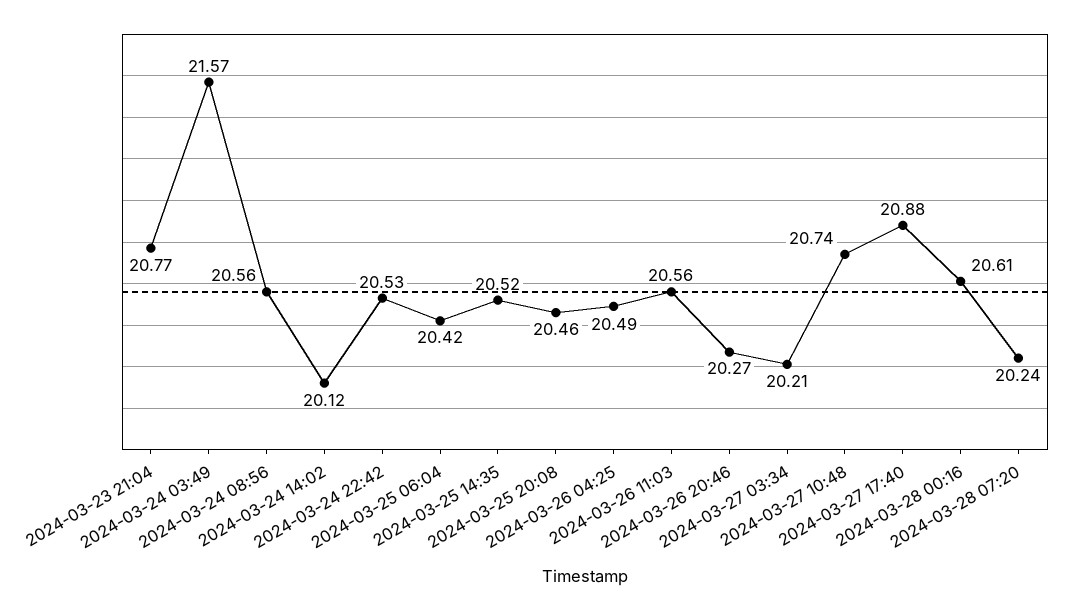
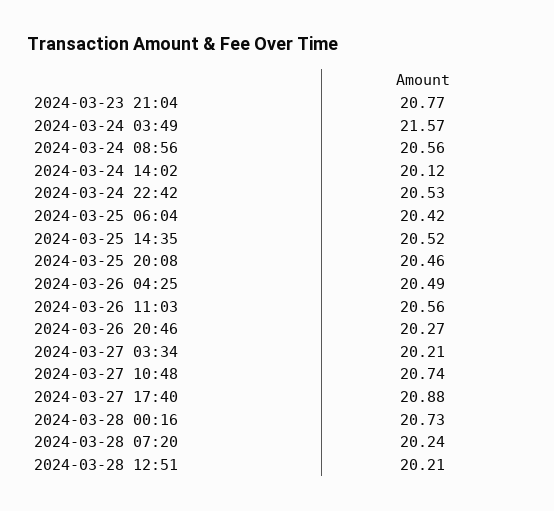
2024-03-28 00:16: 20.61 -> 20.73
2024-03-28 12:51: none -> 20.21

